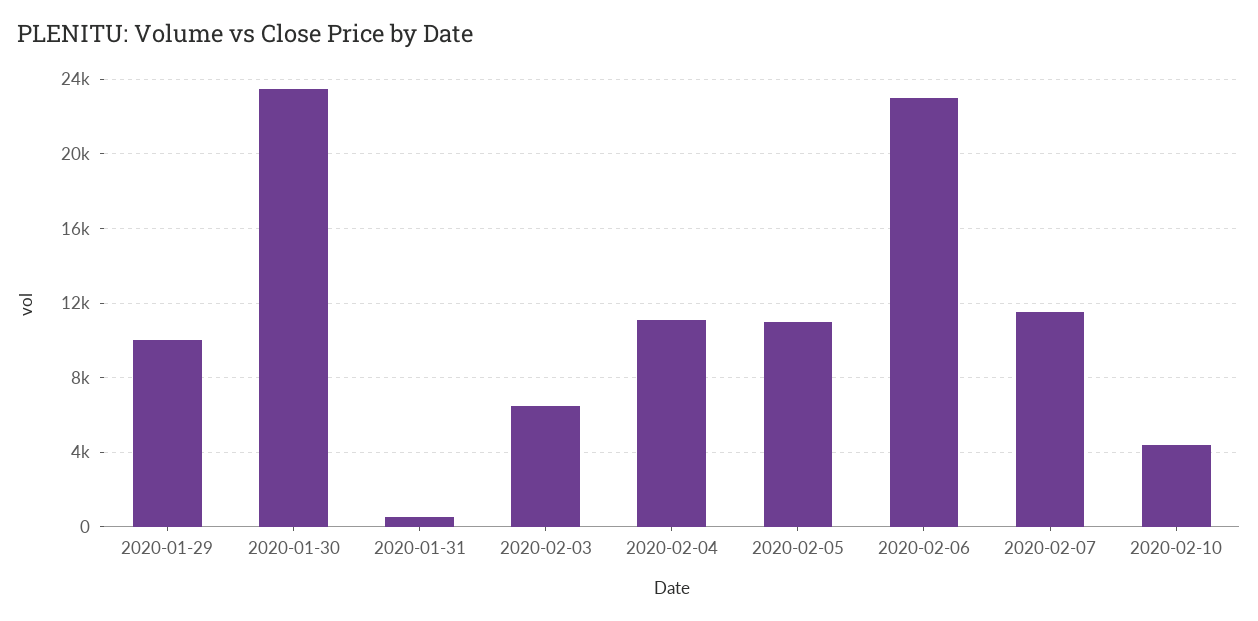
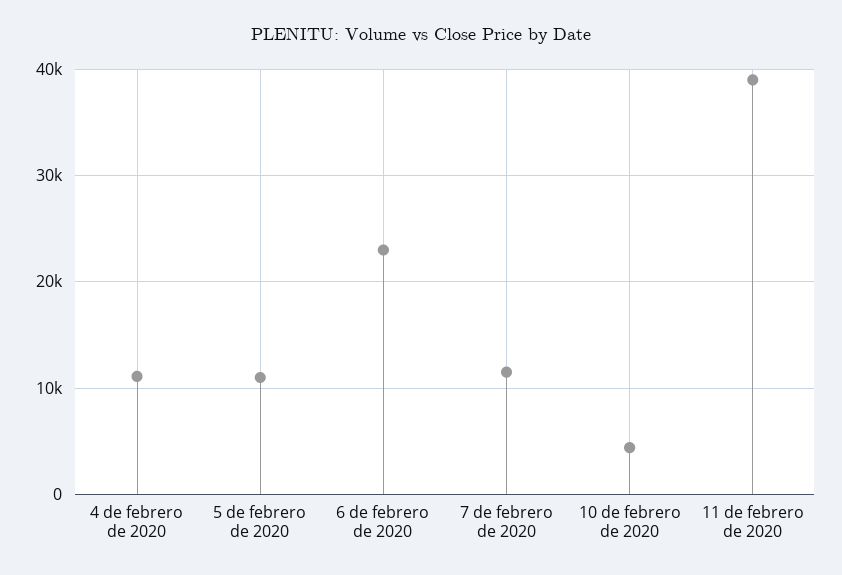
2020-01-29: 10000 -> none
2020-01-30: 23500 -> none
2020-01-31: 500 -> none
2020-02-03: 6500 -> none
11 de febrero de 2020: none -> 39000

